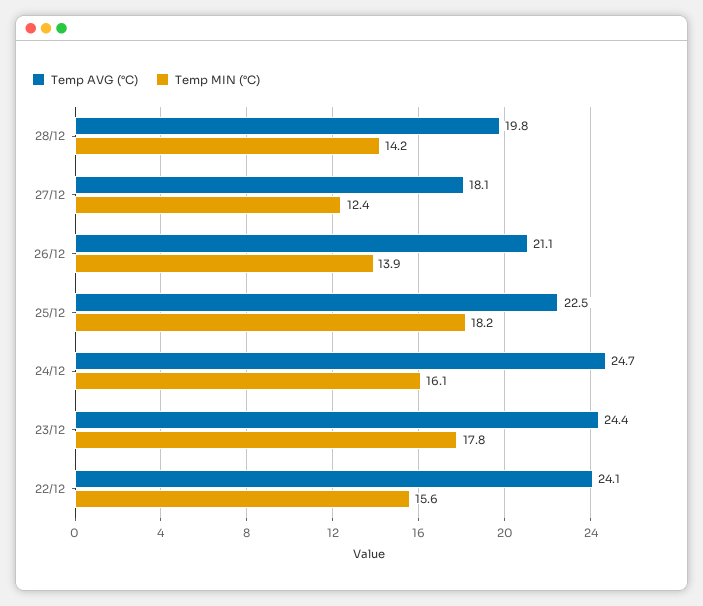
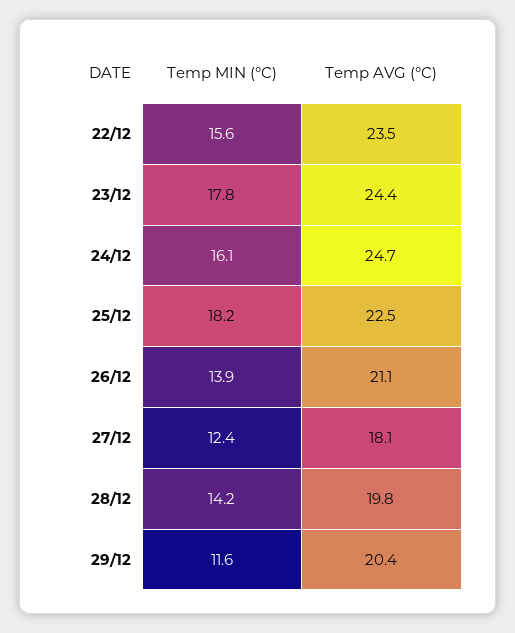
Temp AVG (°C), 22/12: 24.1 -> 23.5
Temp MIN (°C), 29/12: none -> 11.6
Temp AVG (°C), 29/12: none -> 20.4

